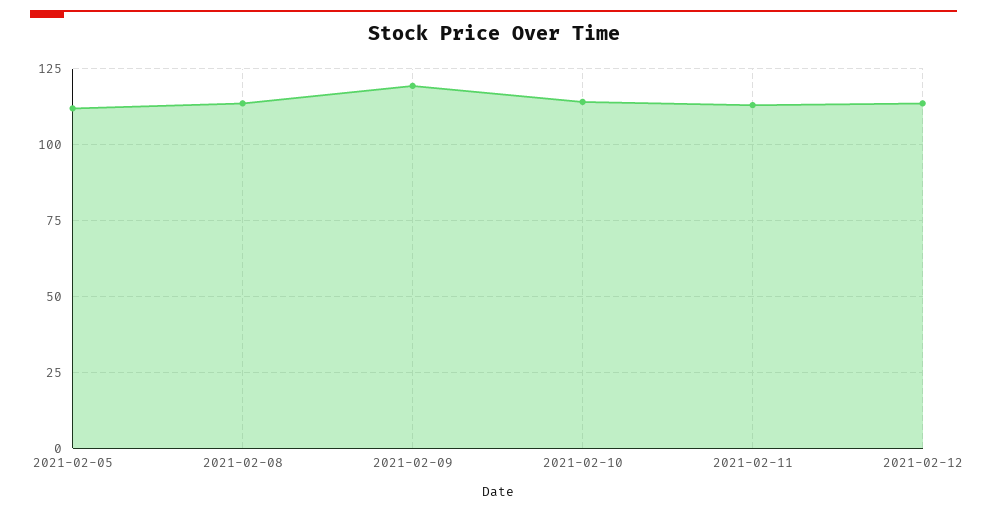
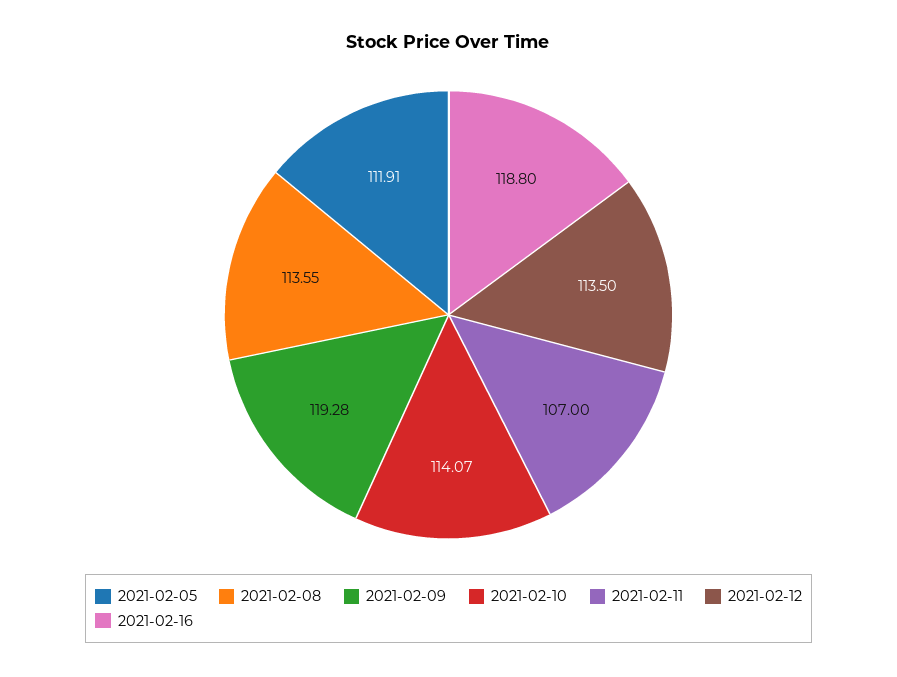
2021-02-11: 112.5 -> 107
2021-02-16: none -> 118.8

